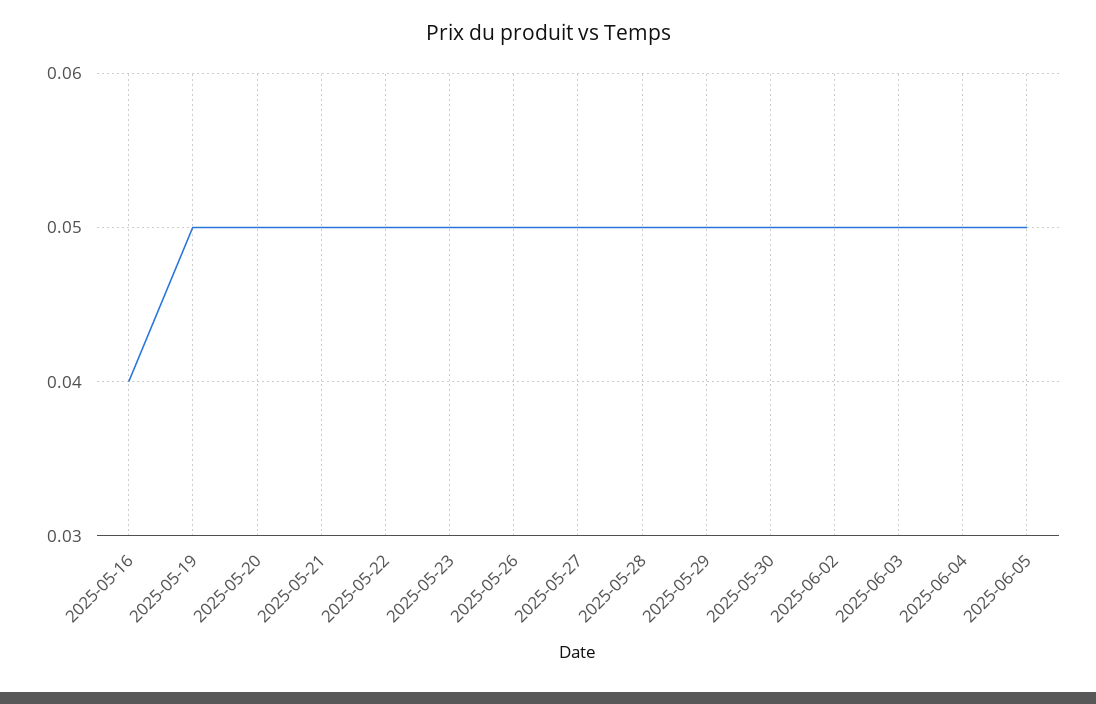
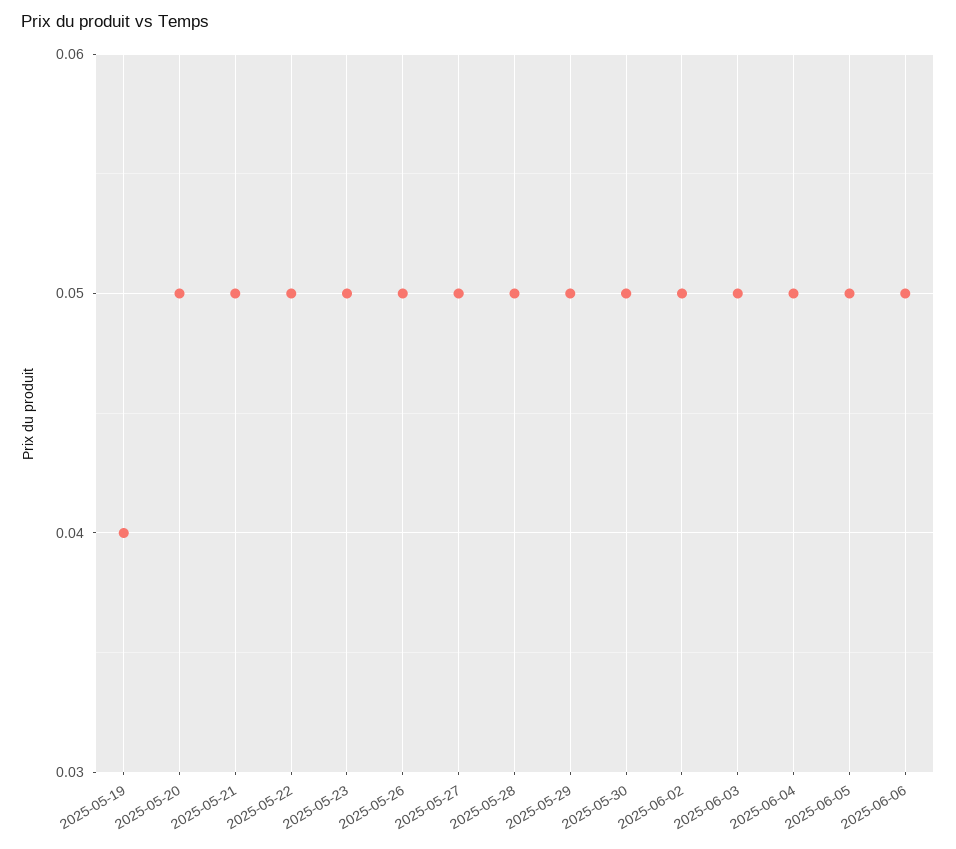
2025-05-16: 0.04 -> none
2025-05-19: 0.05 -> 0.04
2025-06-06: none -> 0.05

